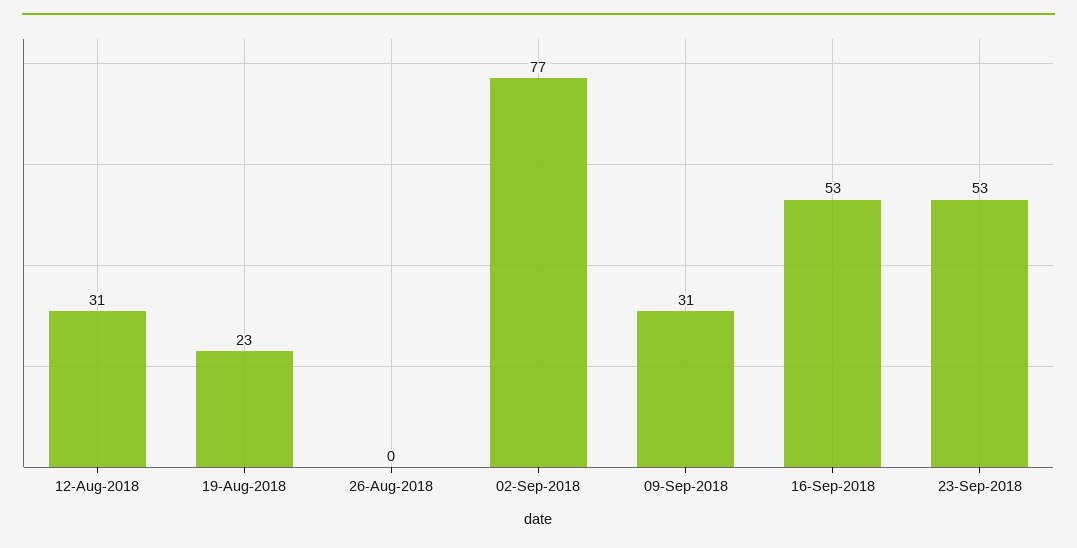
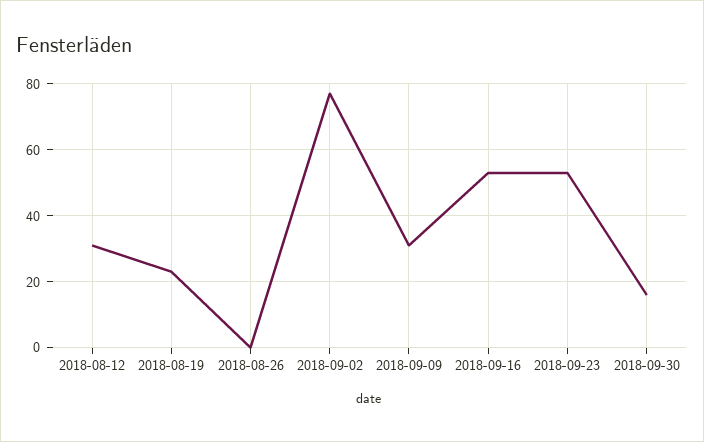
2018-09-30: none -> 15

